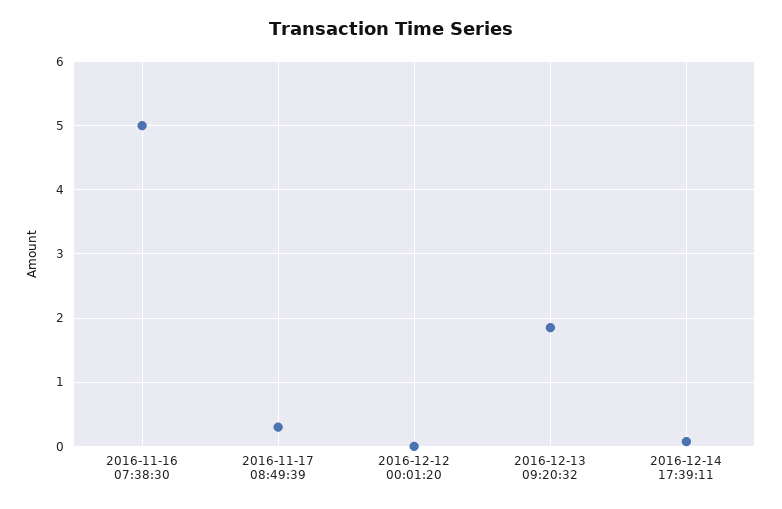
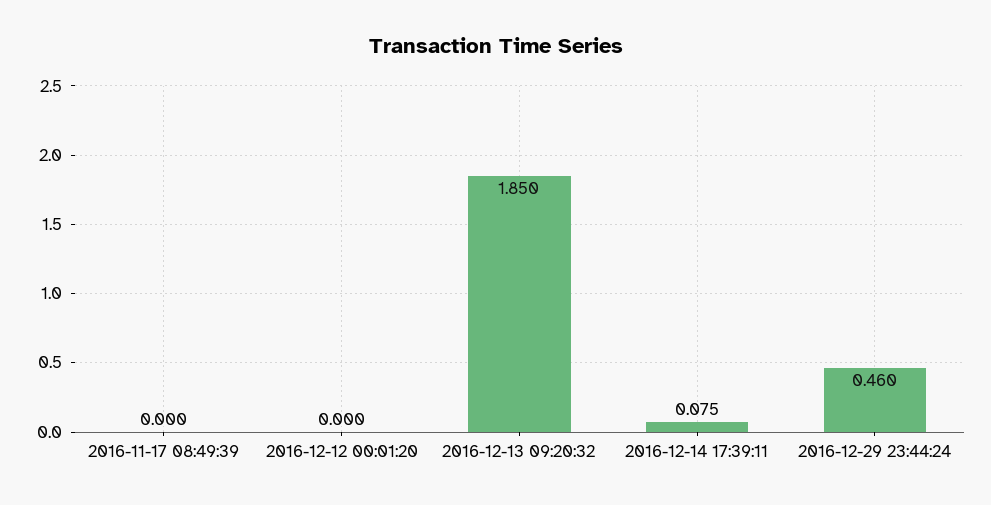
2016-11-16 07:38:30: 5 -> none
2016-11-17 08:49:39: 0.3 -> 0
2016-12-29 23:44:24: none -> 0.46

